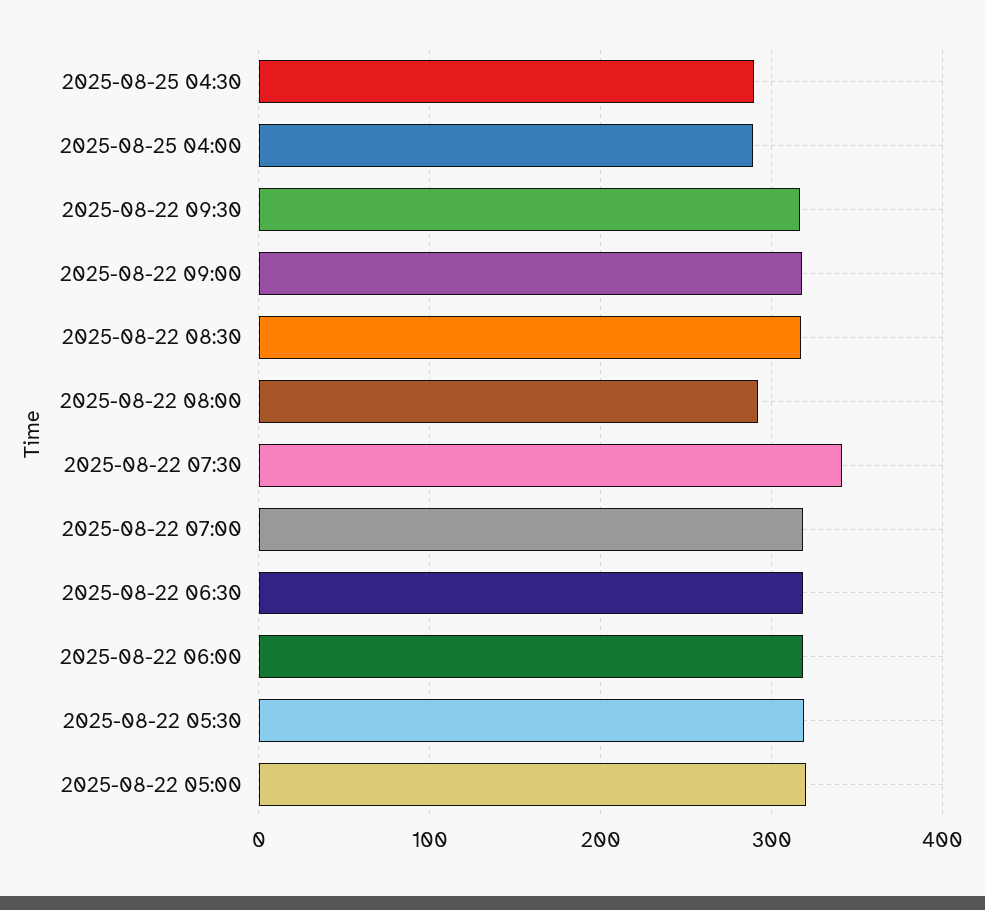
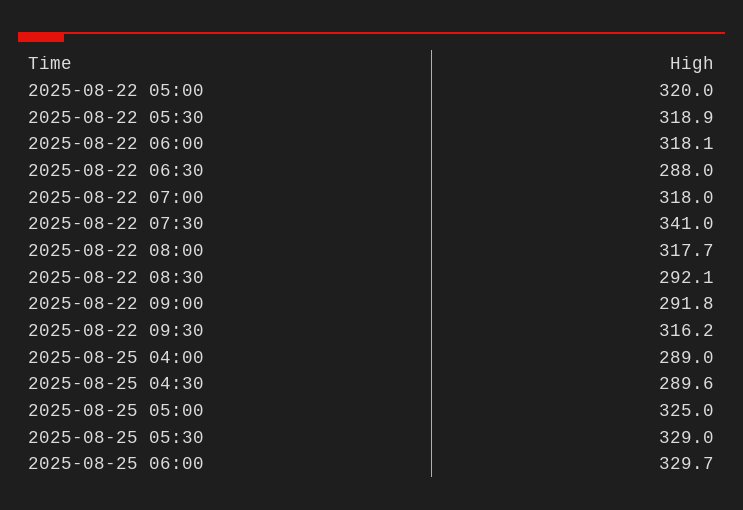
2025-08-22 09:00: 320 -> 291.8
2025-08-22 08:30: 320 -> 292.1
2025-08-22 08:00: 290 -> 317.7
2025-08-22 06:30: 320 -> 288
2025-08-25 05:00: none -> 325
2025-08-25 05:30: none -> 329
2025-08-25 06:00: none -> 329.7

